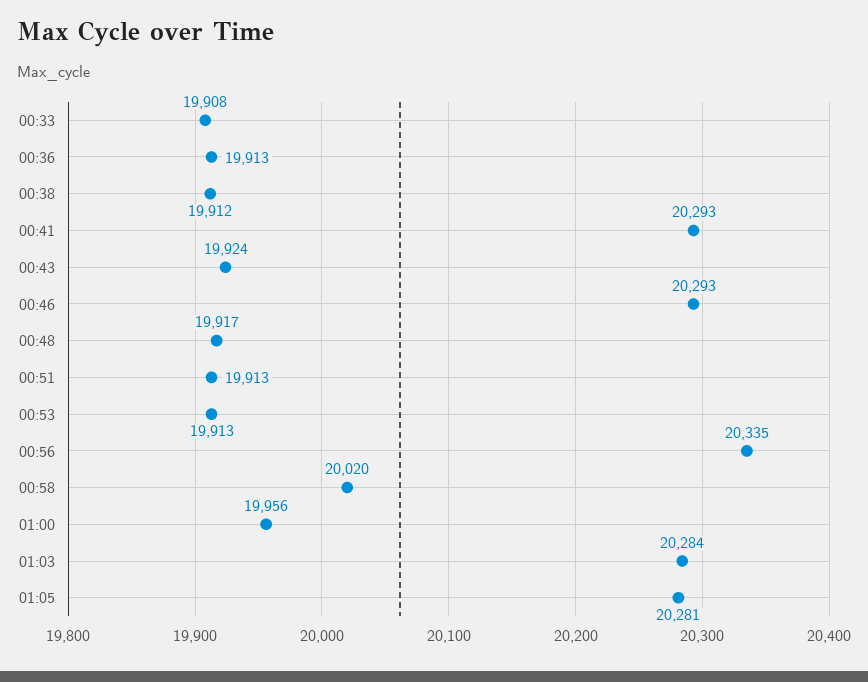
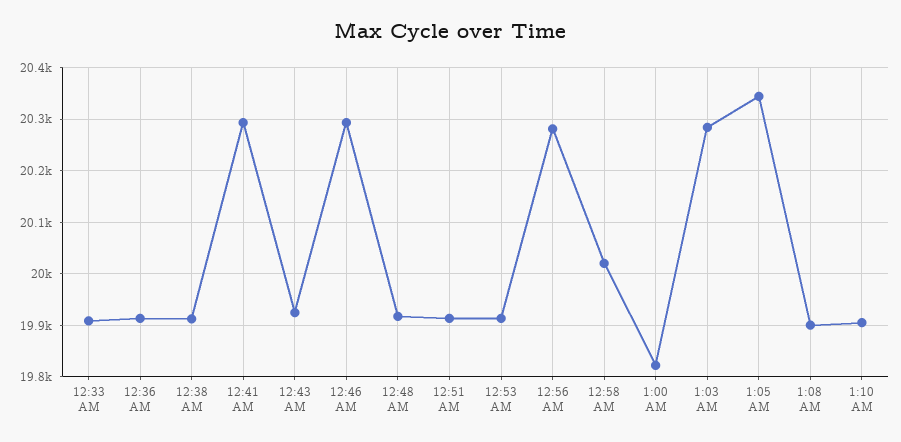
00:56: 20335 -> 20280
01:00: 19956 -> 19820
01:05: 20281 -> 20340
1:08 AM: none -> 19900
1:10 AM: none -> 19900

